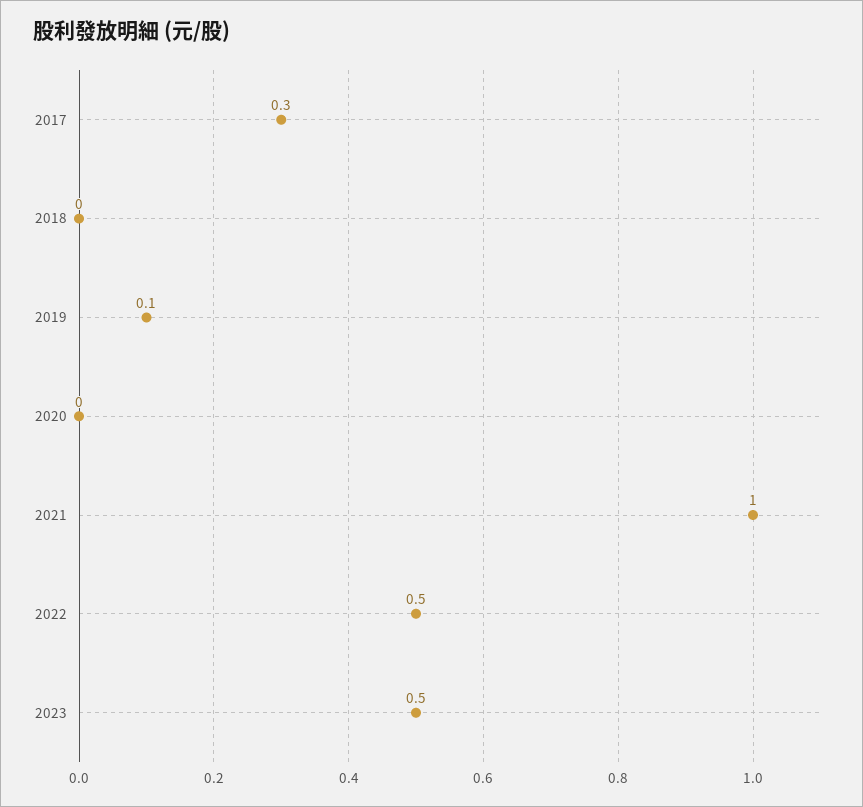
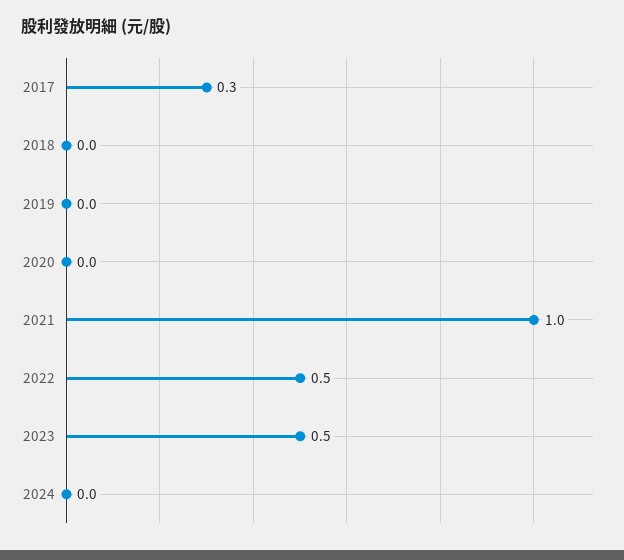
2019: 0.1 -> 0
2024: none -> 0

